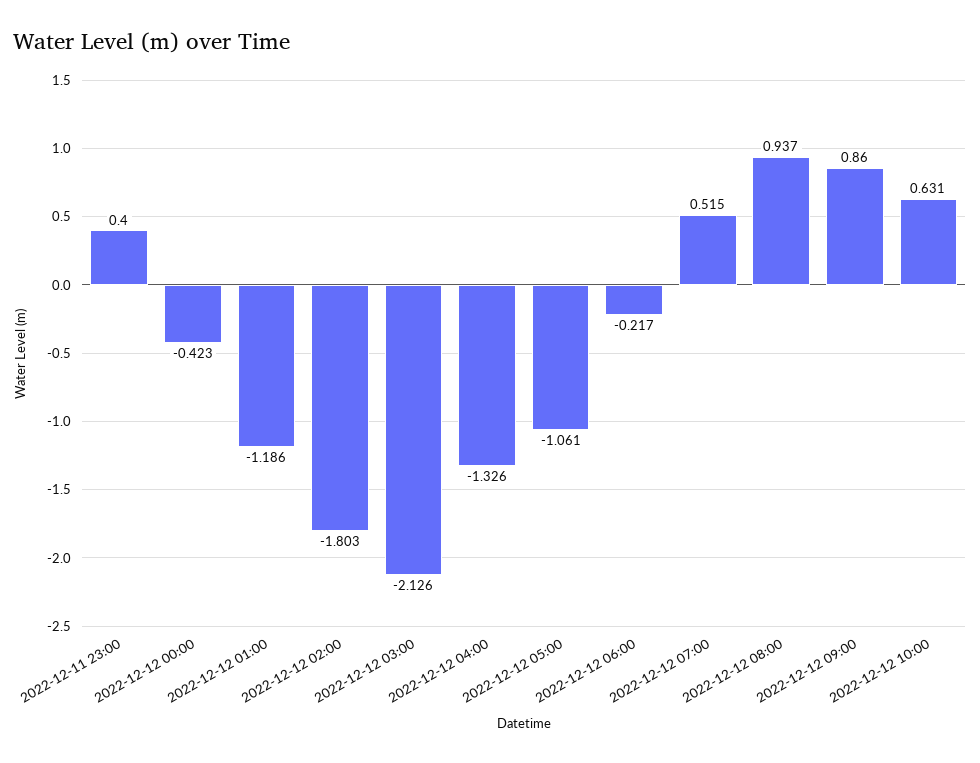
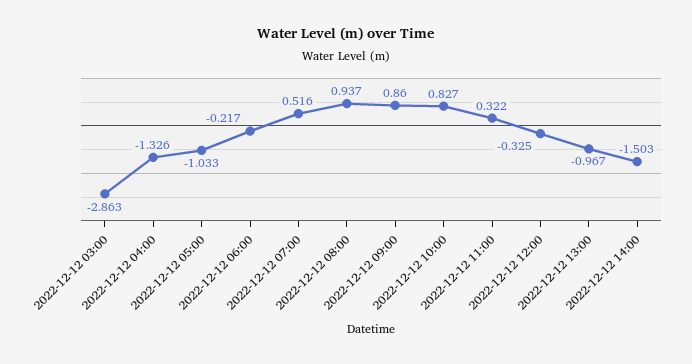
2022-12-11 23:00: 0.4 -> none
2022-12-12 00:00: -0.423 -> none
2022-12-12 01:00: -1.186 -> none
2022-12-12 02:00: -1.803 -> none
2022-12-12 03:00: -2.126 -> -2.863
2022-12-12 05:00: -1.061 -> -1.033
2022-12-12 07:00: 0.515 -> 0.516
2022-12-12 10:00: 0.631 -> 0.827
2022-12-12 11:00: none -> 0.322
2022-12-12 12:00: none -> -0.325
2022-12-12 13:00: none -> -0.967
2022-12-12 14:00: none -> -1.503

